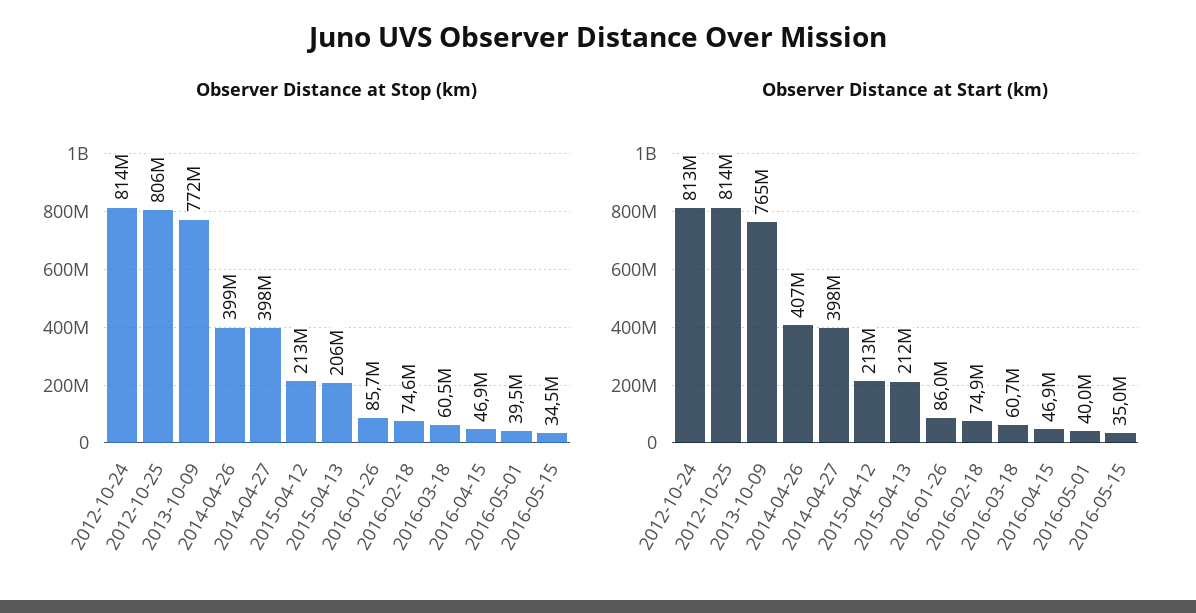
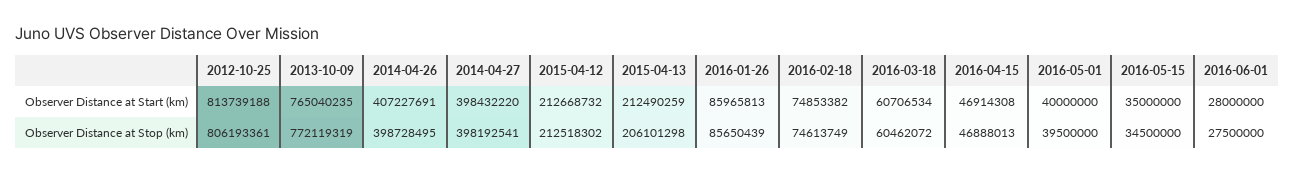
Observer Distance at Stop (km), 2012-10-24: 814000000 -> none
Observer Distance at Start (km), 2012-10-24: 813000000 -> none
Observer Distance at Start (km), 2016-06-01: none -> 28000000
Observer Distance at Stop (km), 2016-06-01: none -> 27500000

